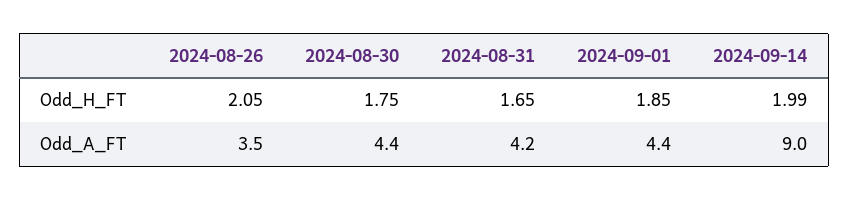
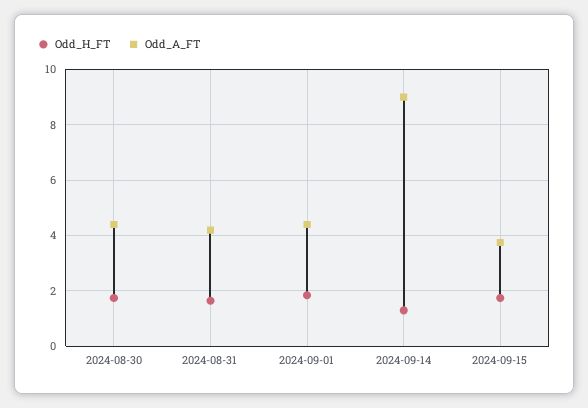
Odd_H_FT, 2024-08-26: 2.05 -> none
Odd_H_FT, 2024-09-14: 1.99 -> 1.25
Odd_A_FT, 2024-08-26: 3.5 -> none
Odd_H_FT, 2024-09-15: none -> 1.75
Odd_A_FT, 2024-09-15: none -> 3.75

